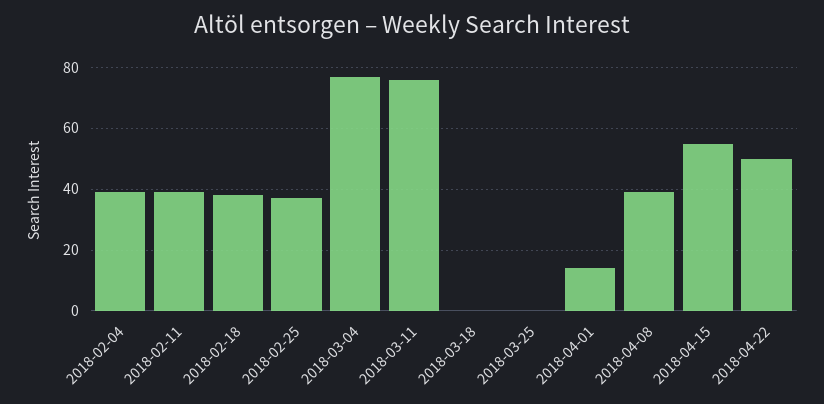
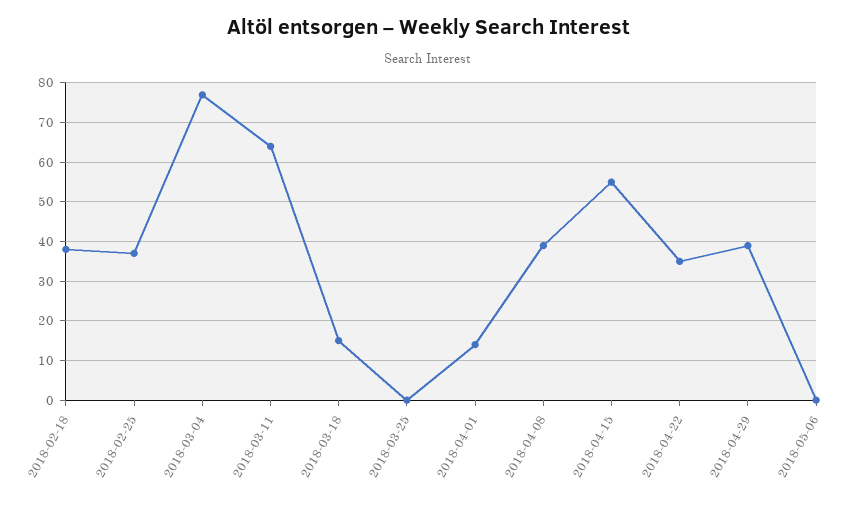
2018-02-04: 40 -> none
2018-02-11: 40 -> none
2018-03-11: 75 -> 65
2018-03-18: 0 -> 15
2018-04-22: 50 -> 35
2018-04-29: none -> 40
2018-05-06: none -> 0

